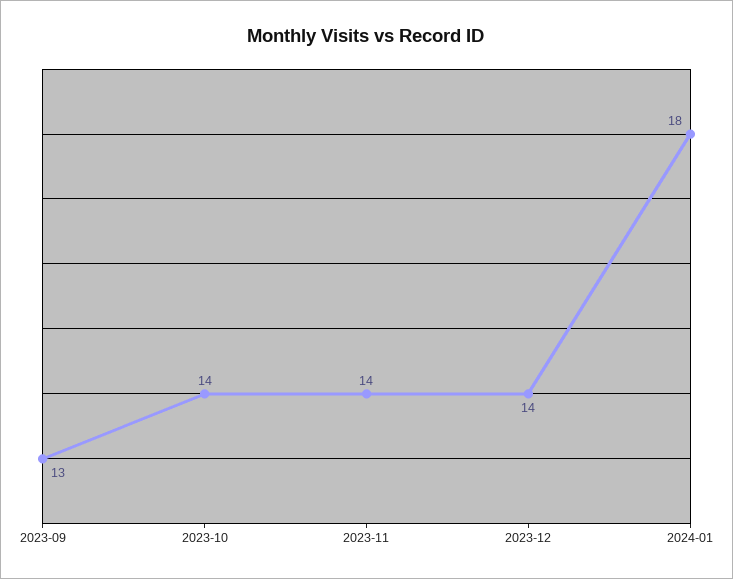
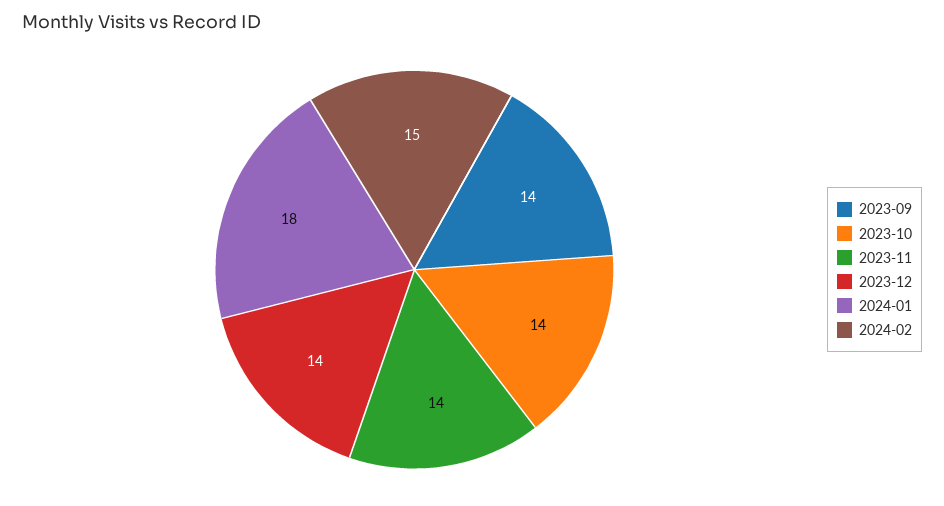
2023-09: 13 -> 14
2024-02: none -> 15

